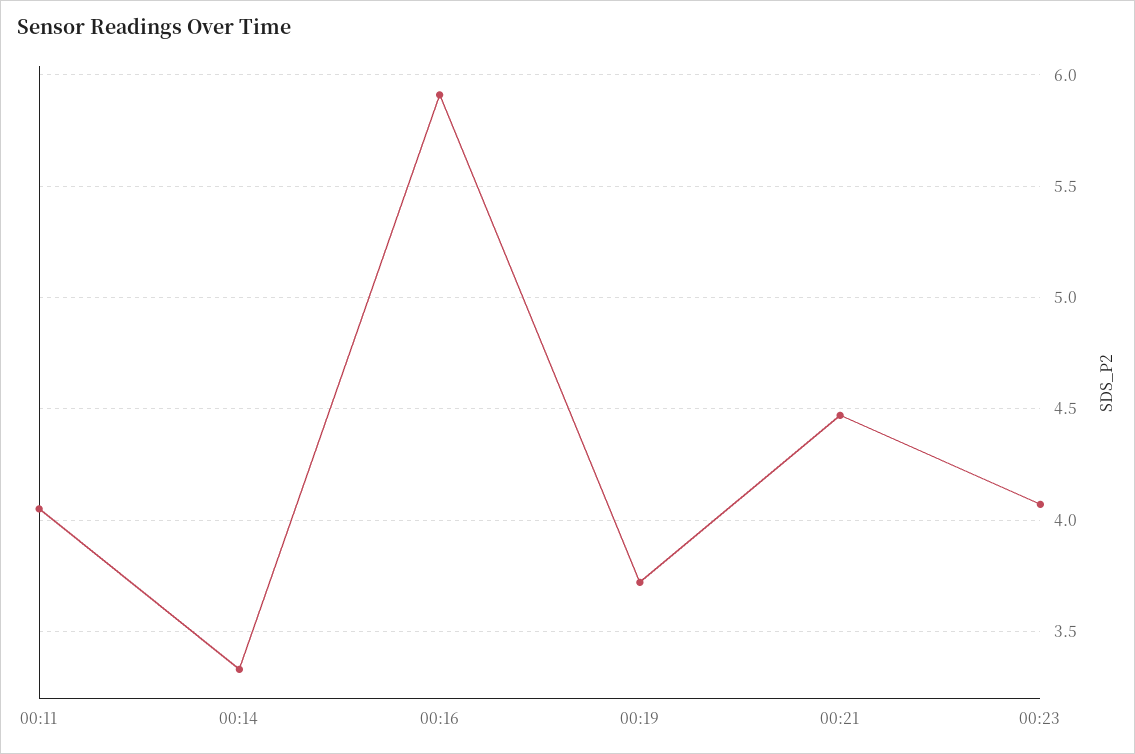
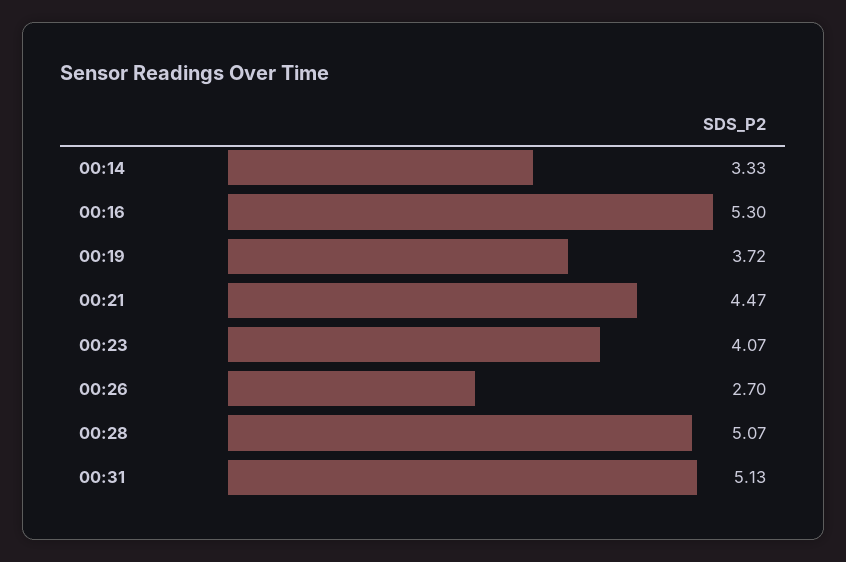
00:11: 4.05 -> none
00:16: 5.9 -> 5.3
00:26: none -> 2.7
00:28: none -> 5.07
00:31: none -> 5.13

